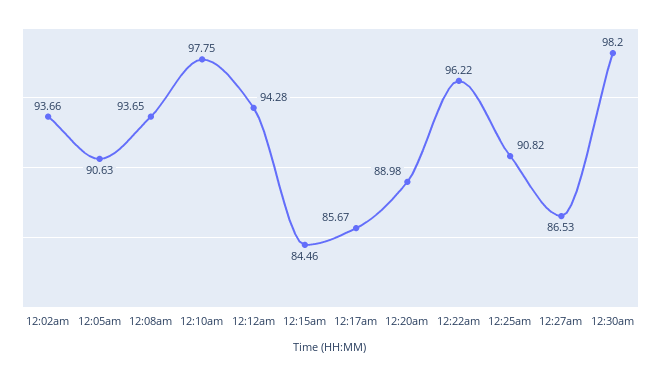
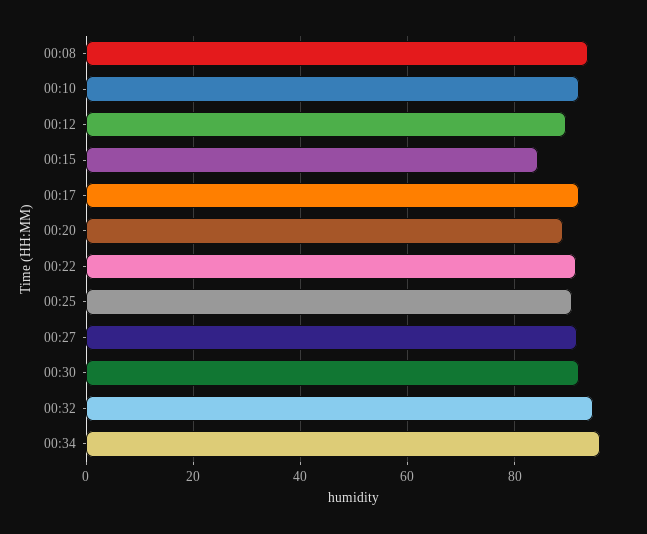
12:02am: 93.66 -> none
12:05am: 90.63 -> none
12:10am: 97.75 -> 92
12:12am: 94.28 -> 90
12:17am: 85.67 -> 92
12:22am: 96.22 -> 92
12:27am: 86.53 -> 92
12:30am: 98.2 -> 92
00:32: none -> 94
00:34: none -> 96

